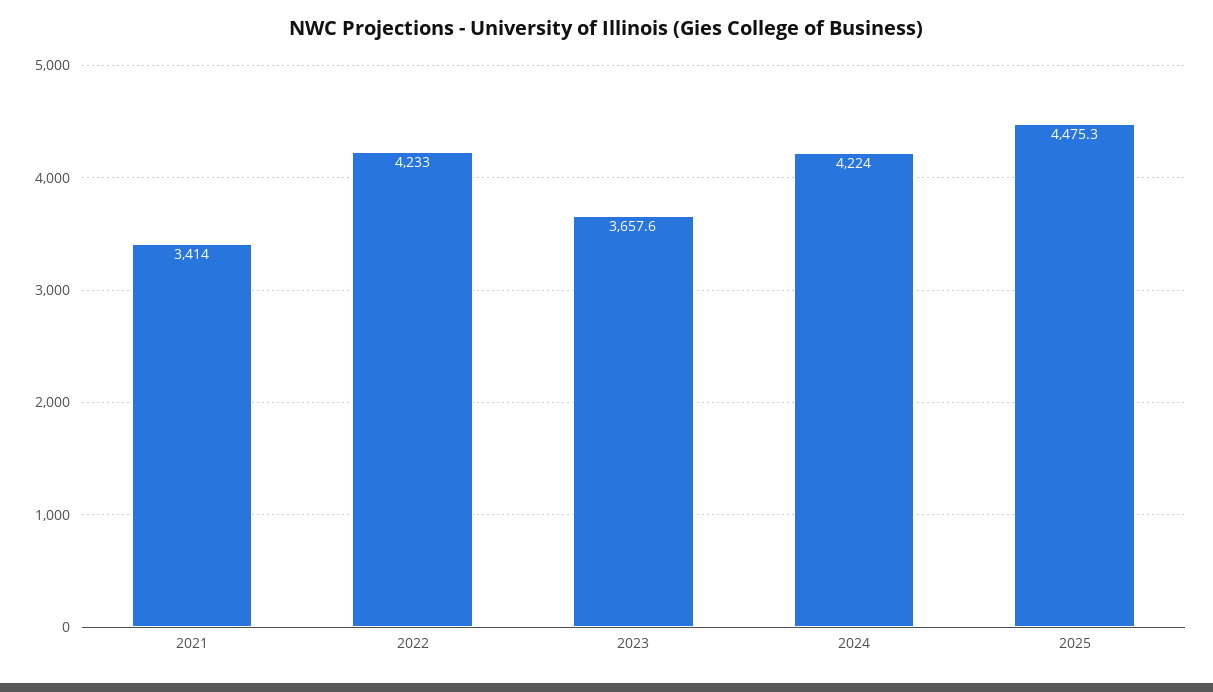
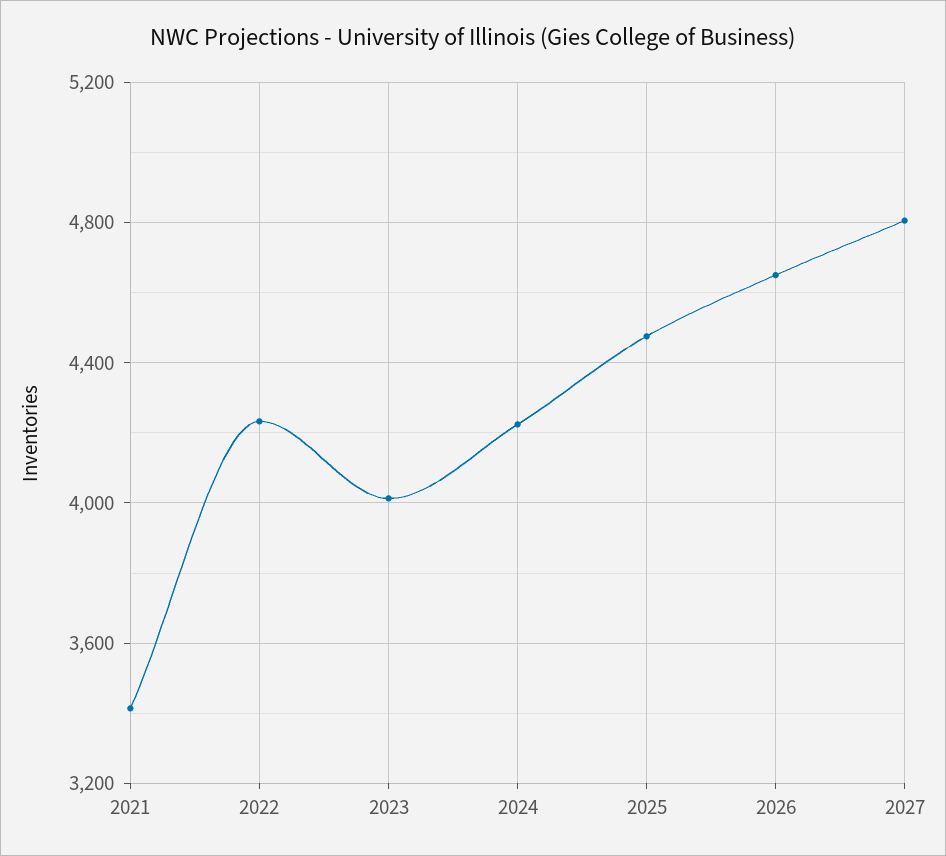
2023: 3657.6 -> 4000
2026: none -> 4650
2027: none -> 4800

